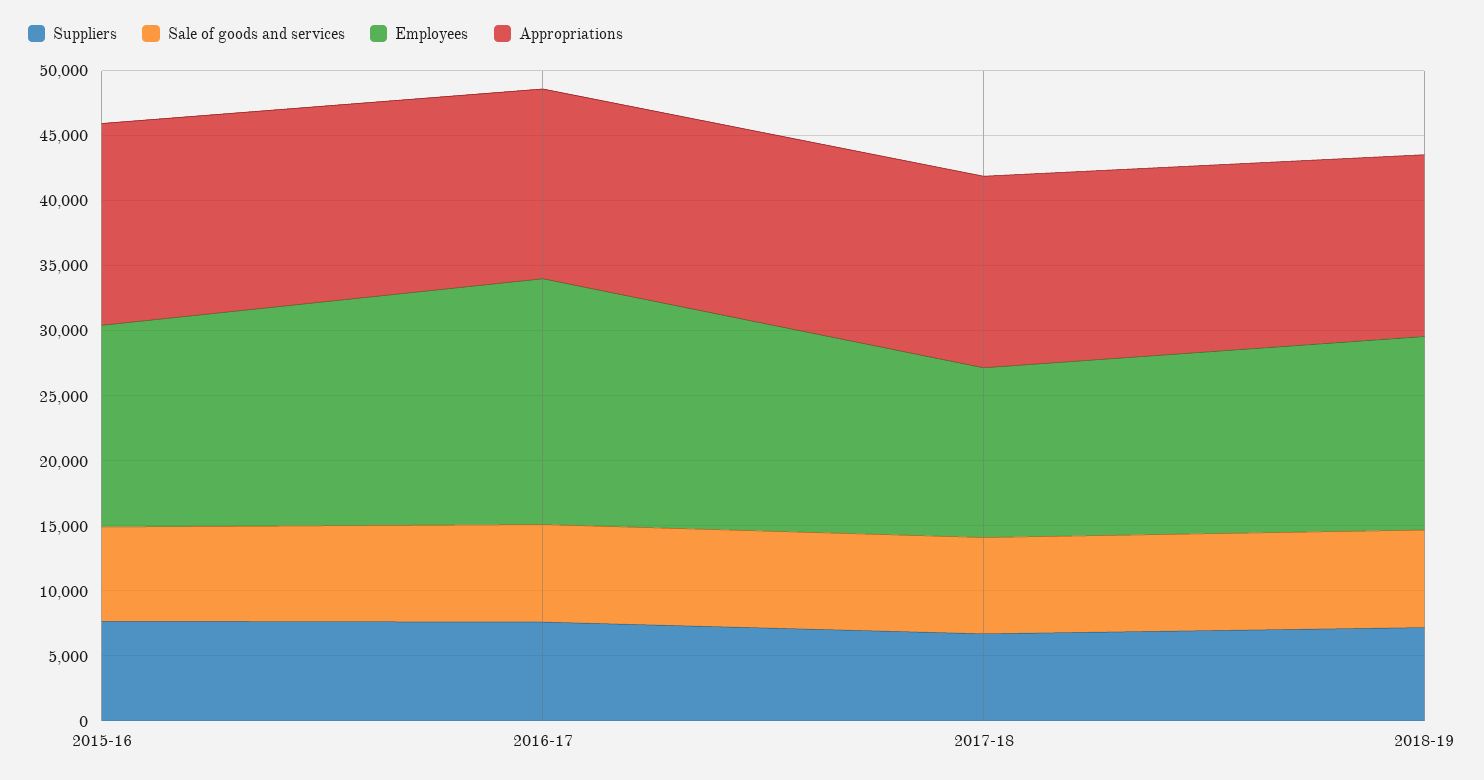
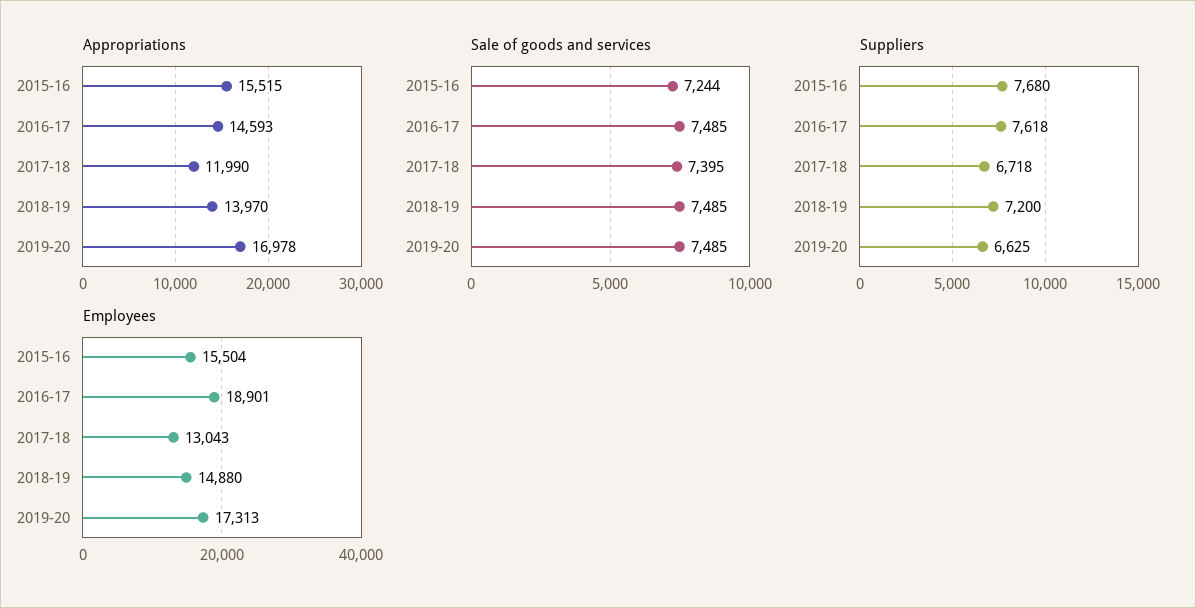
Appropriations, 2017-18: 15000 -> 11990
Appropriations, 2019-20: none -> 16978
Sale of goods and services, 2019-20: none -> 7485
Suppliers, 2019-20: none -> 6625
Employees, 2019-20: none -> 17313

